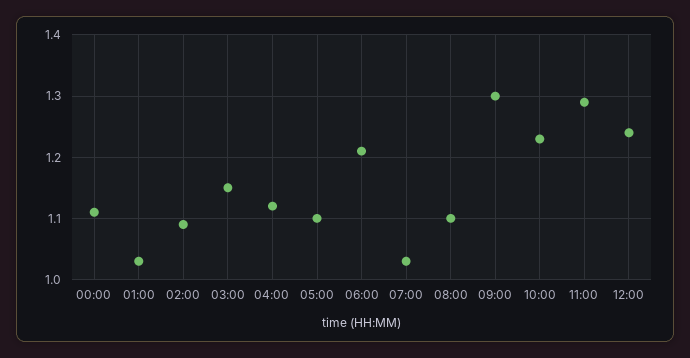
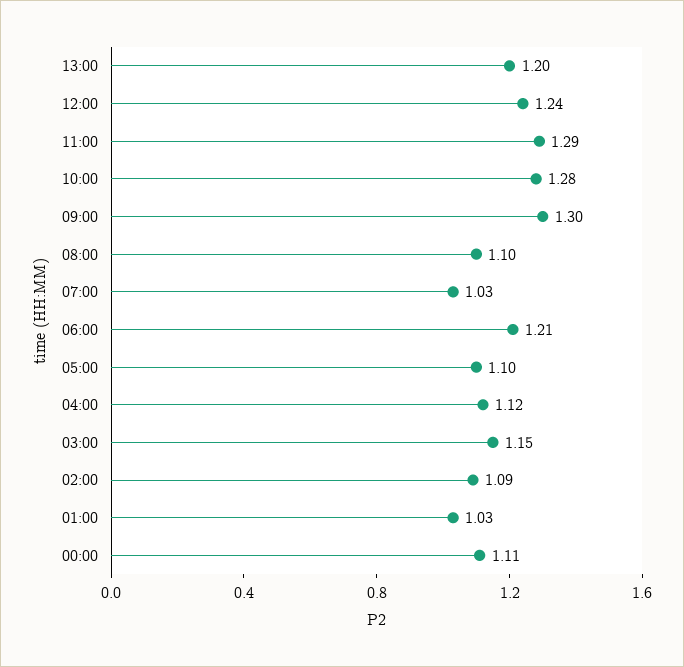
10:00: 1.23 -> 1.28
13:00: none -> 1.2

